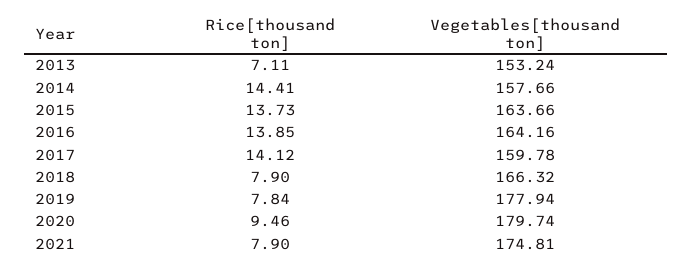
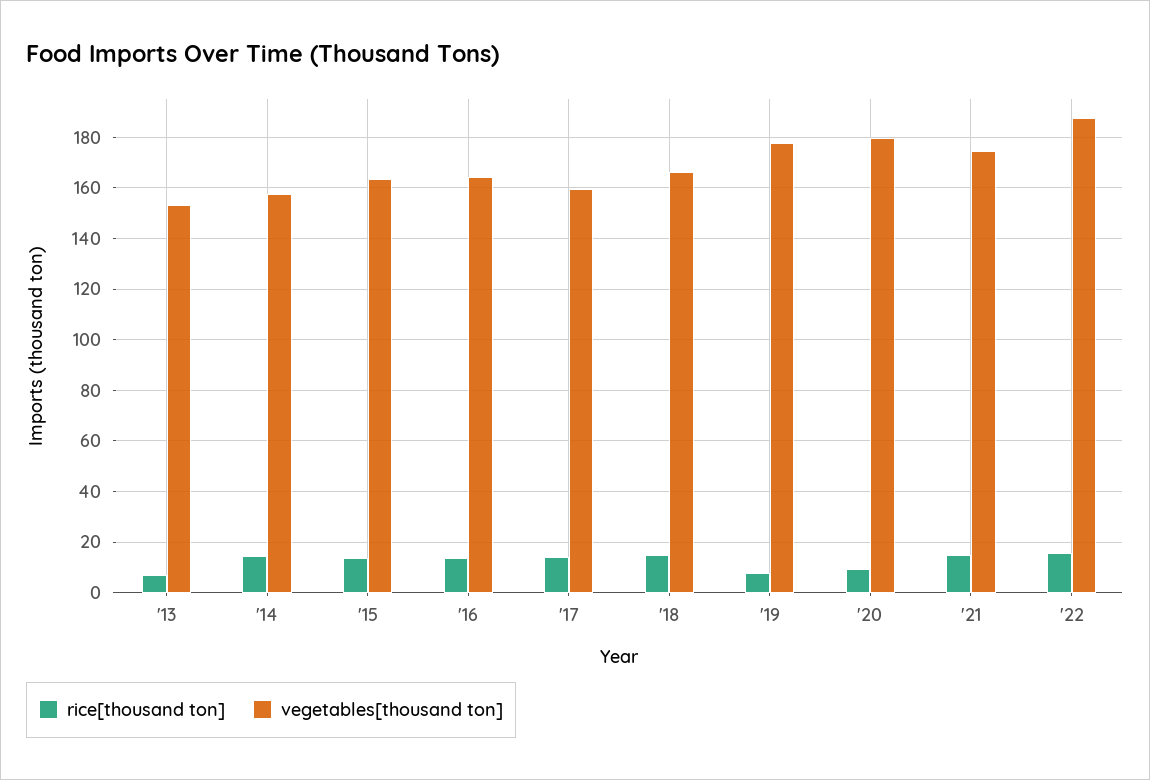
Rice[thousand ton], 2018: 7.9 -> 15
Rice[thousand ton], 2021: 7.9 -> 15
Rice[thousand ton], '22: none -> 15
Vegetables[thousand ton], '22: none -> 187.5

